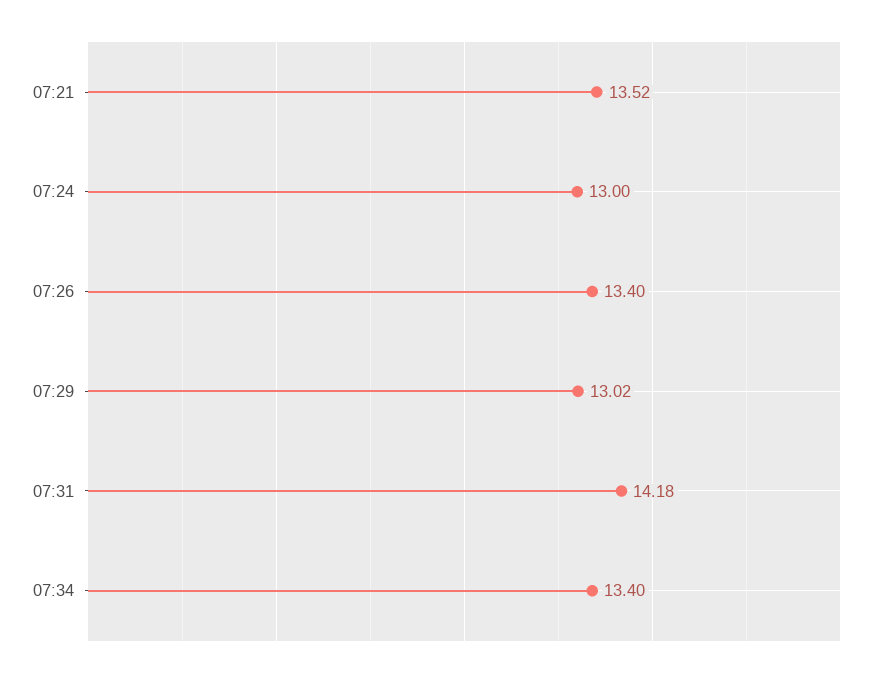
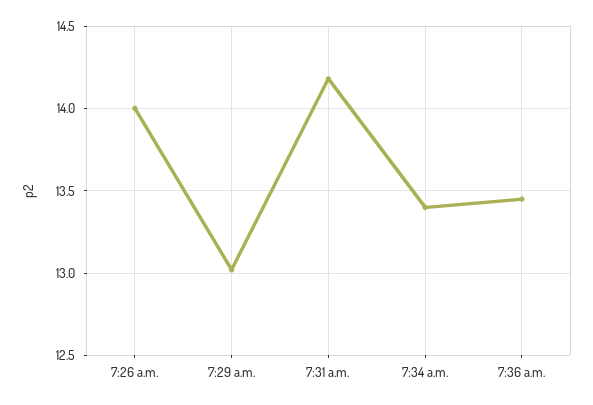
07:21: 13.52 -> none
07:24: 13 -> none
07:26: 13.4 -> 14
7:36 a.m.: none -> 13.45

